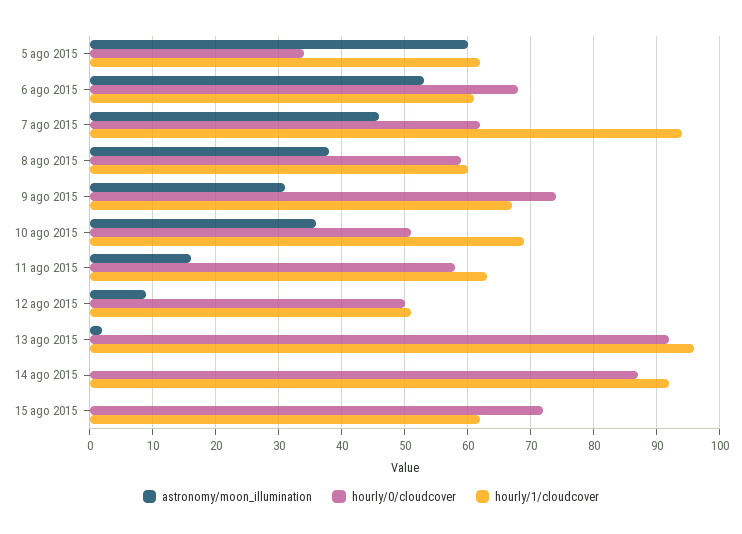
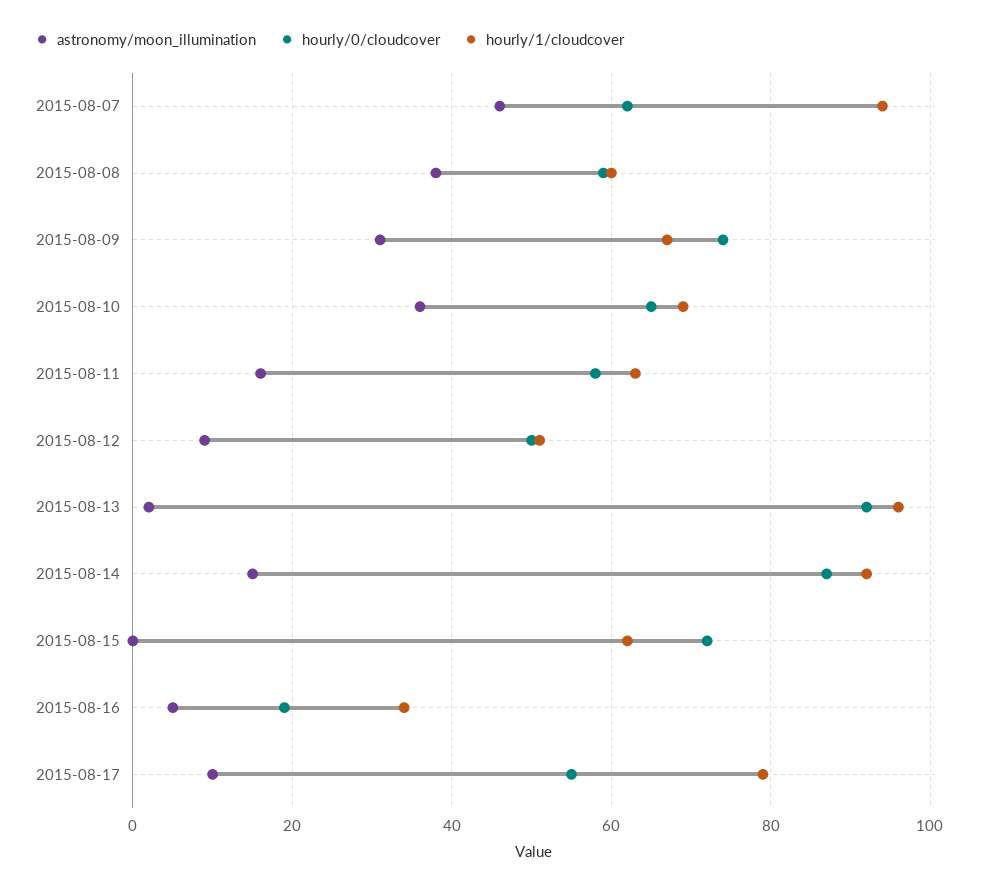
astronomy/moon_illumination, 5 ago 2015: 60 -> none
hourly/0/cloudcover, 5 ago 2015: 34 -> none
hourly/1/cloudcover, 5 ago 2015: 62 -> none
astronomy/moon_illumination, 6 ago 2015: 53 -> none
hourly/0/cloudcover, 6 ago 2015: 68 -> none
hourly/1/cloudcover, 6 ago 2015: 61 -> none
hourly/0/cloudcover, 10 ago 2015: 51 -> 65
astronomy/moon_illumination, 14 ago 2015: 0 -> 15
astronomy/moon_illumination, 2015-08-16: none -> 5
hourly/0/cloudcover, 2015-08-16: none -> 20
hourly/1/cloudcover, 2015-08-16: none -> 35
astronomy/moon_illumination, 2015-08-17: none -> 10
hourly/0/cloudcover, 2015-08-17: none -> 55
hourly/1/cloudcover, 2015-08-17: none -> 80

